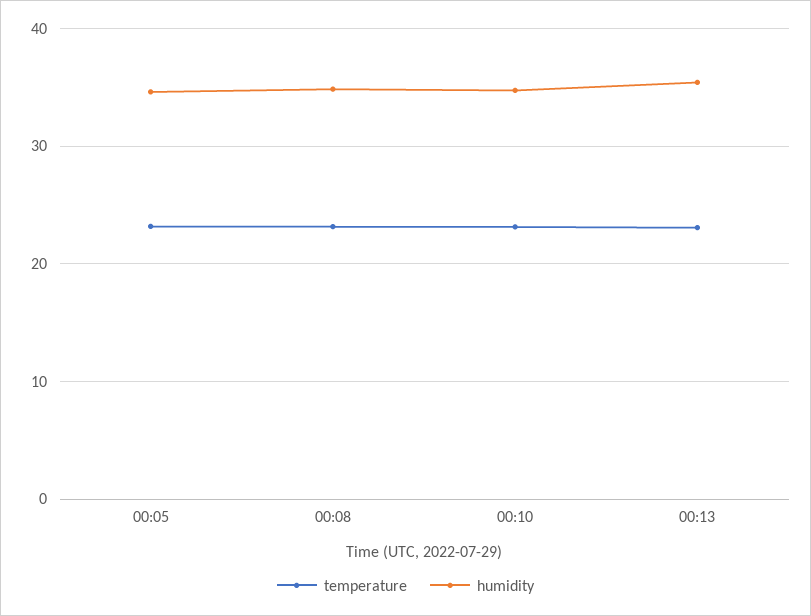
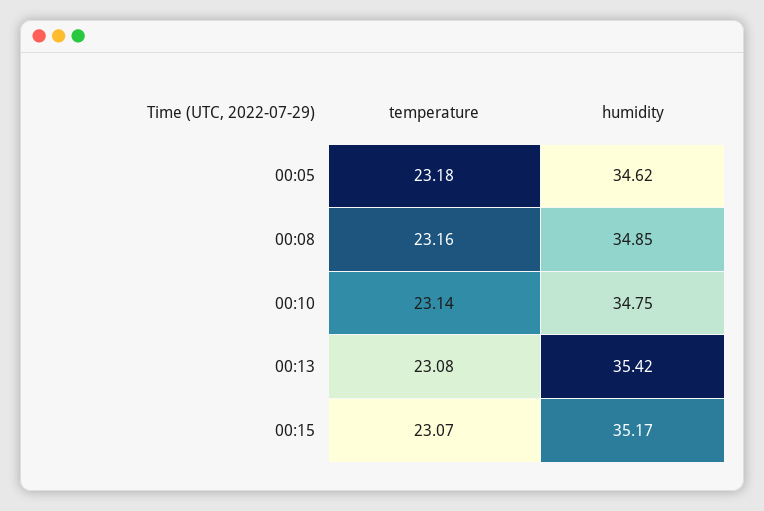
temperature, 00:15: none -> 23.07
humidity, 00:15: none -> 35.17

